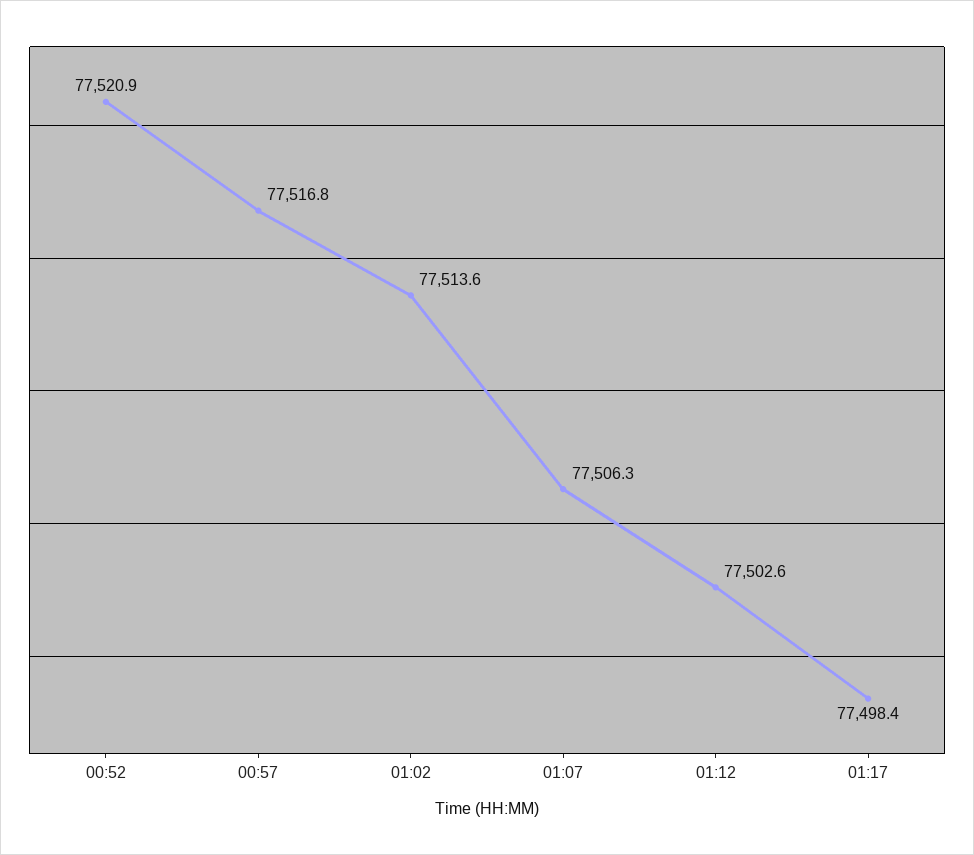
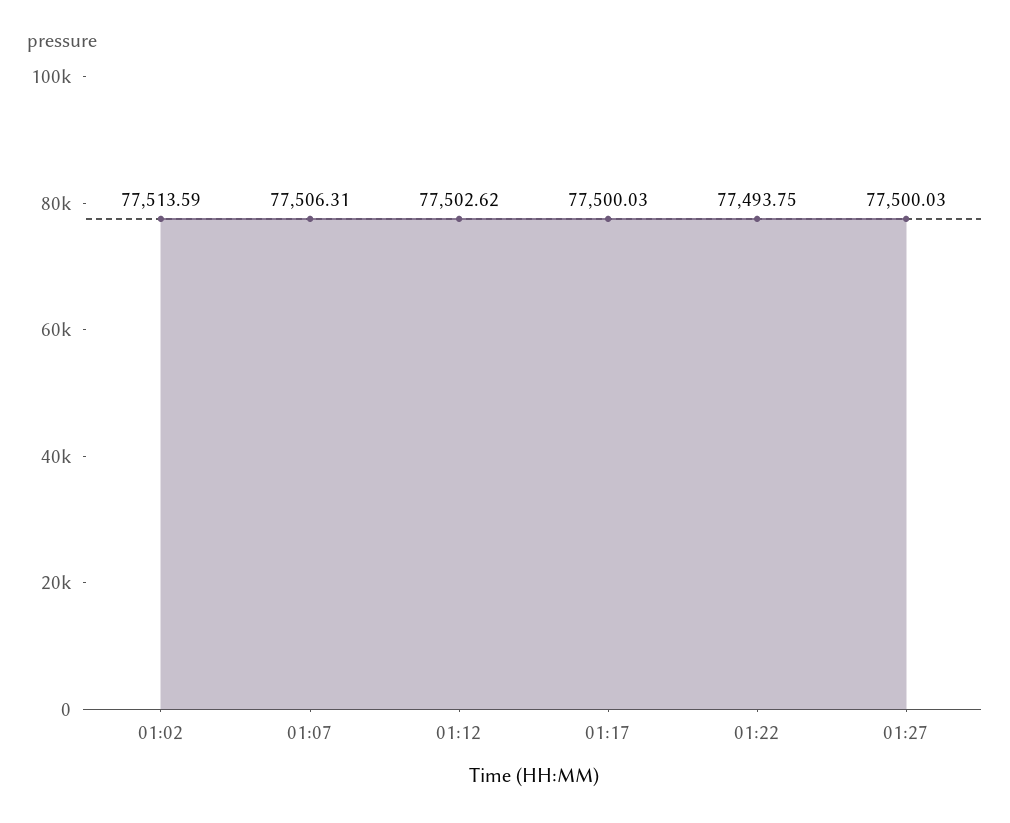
00:52: 77520.9 -> none
00:57: 77516.8 -> none
01:17: 77498.4 -> 77500.03
01:22: none -> 77493.75
01:27: none -> 77500.03

